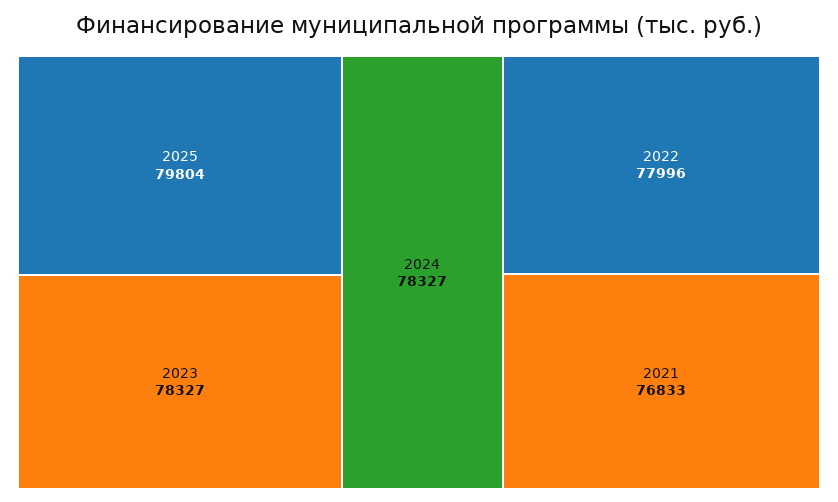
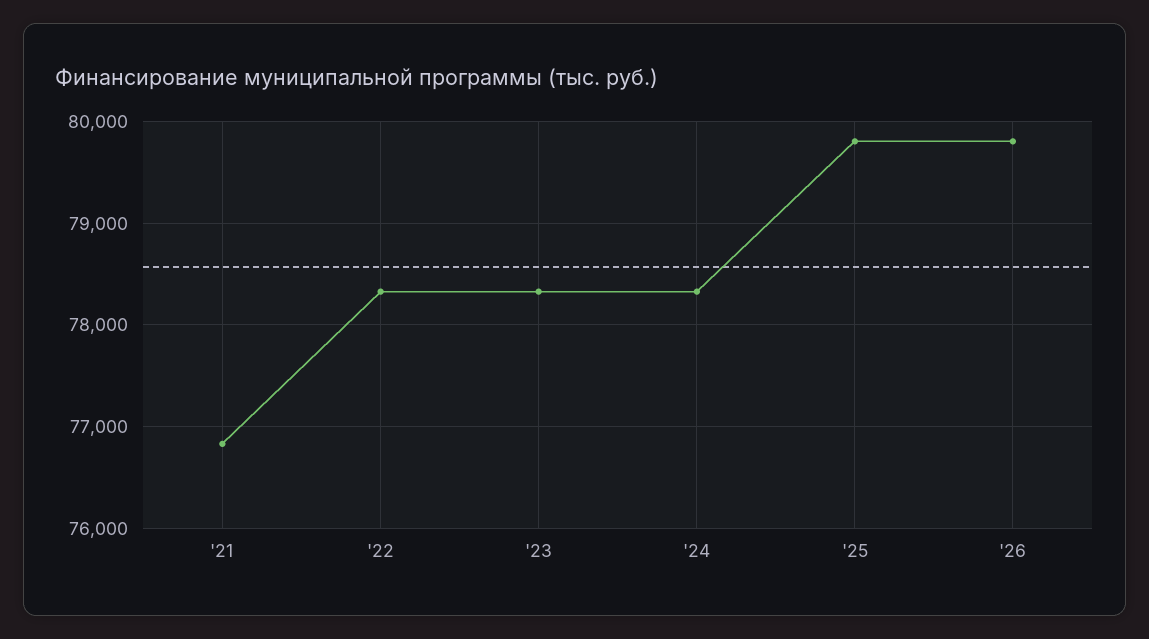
2022: 77996 -> 78300
'26: none -> 79800

